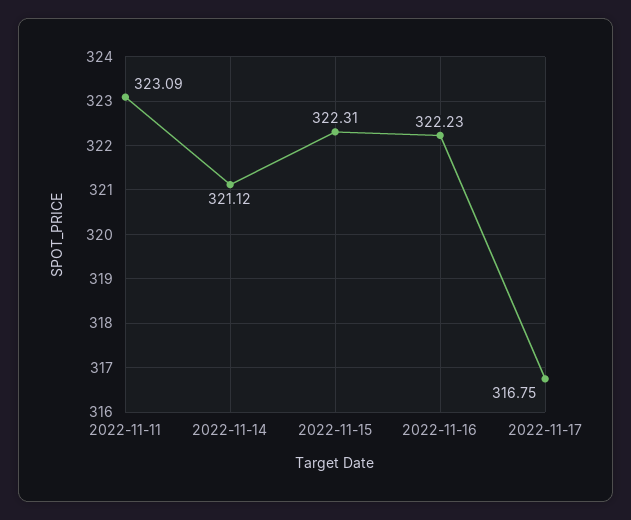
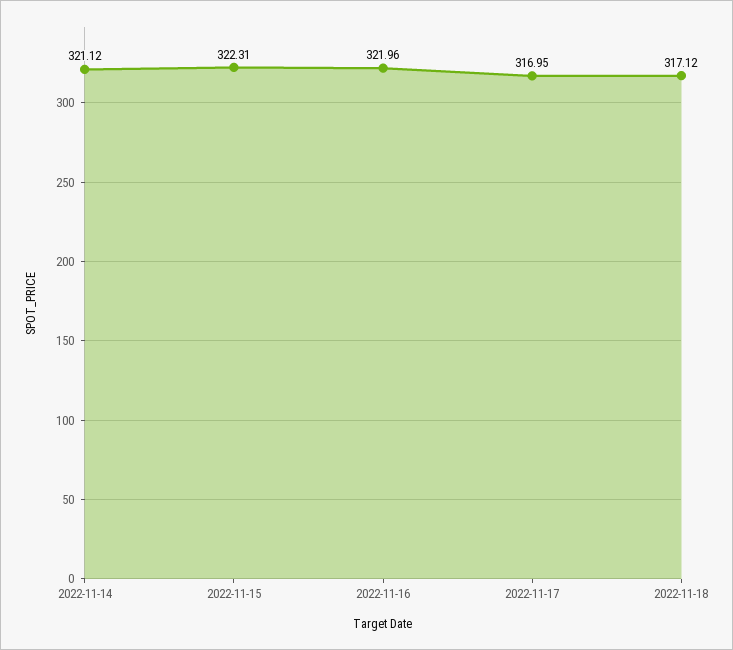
2022-11-11: 323.09 -> none
2022-11-16: 322.23 -> 321.96
2022-11-17: 316.75 -> 316.95
2022-11-18: none -> 317.12

